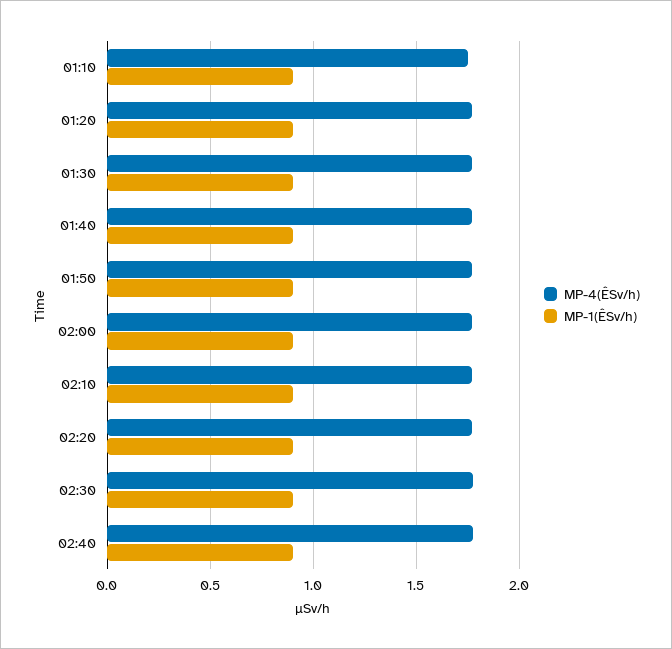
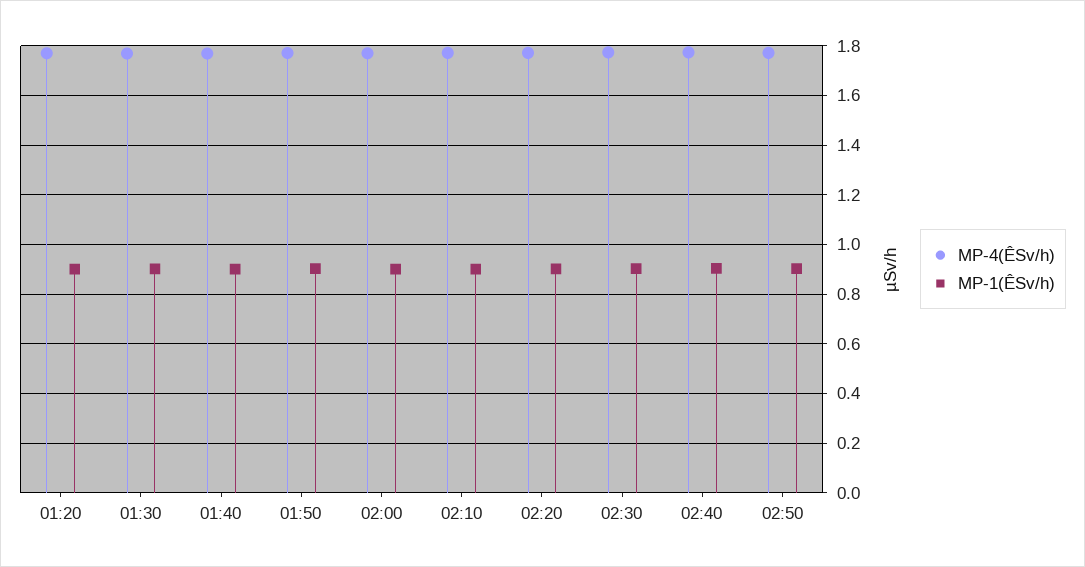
MP-4(ÊSv/h), 01:10: 1.75 -> none
MP-1(ÊSv/h), 01:10: 0.9 -> none
MP-4(ÊSv/h), 02:50: none -> 1.775
MP-1(ÊSv/h), 02:50: none -> 0.9

